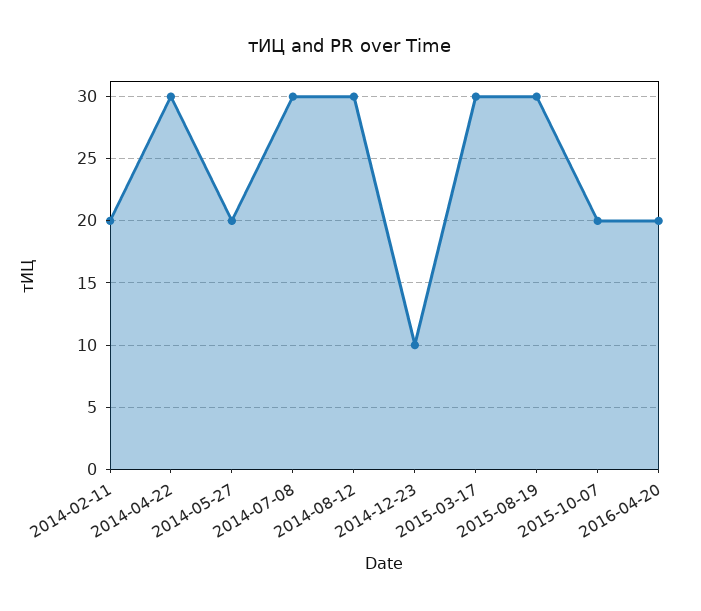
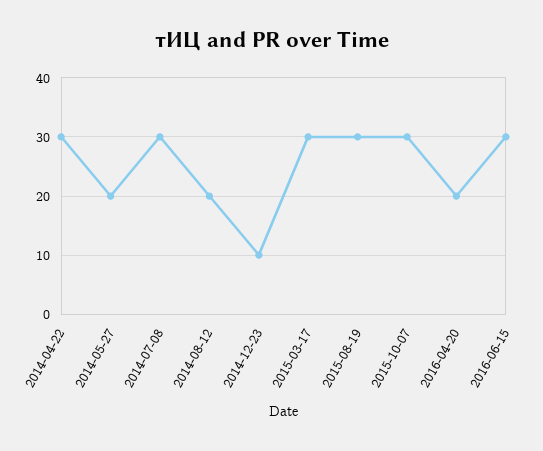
2014-02-11: 20 -> none
2014-08-12: 30 -> 20
2015-10-07: 20 -> 30
2016-06-15: none -> 30

